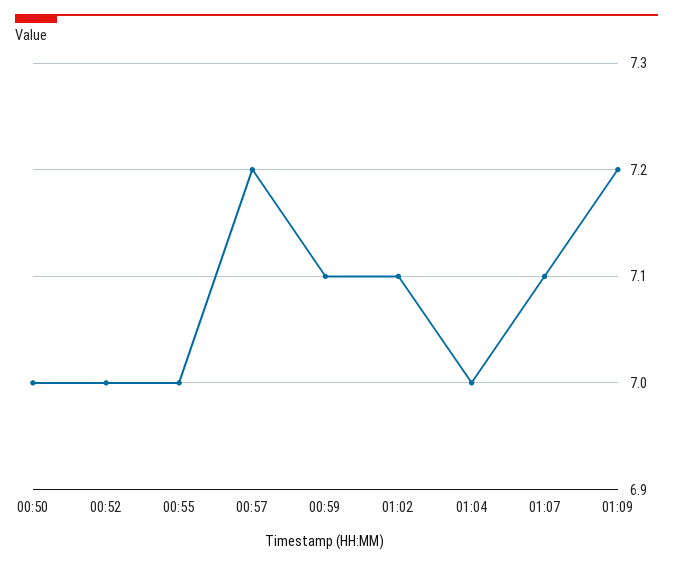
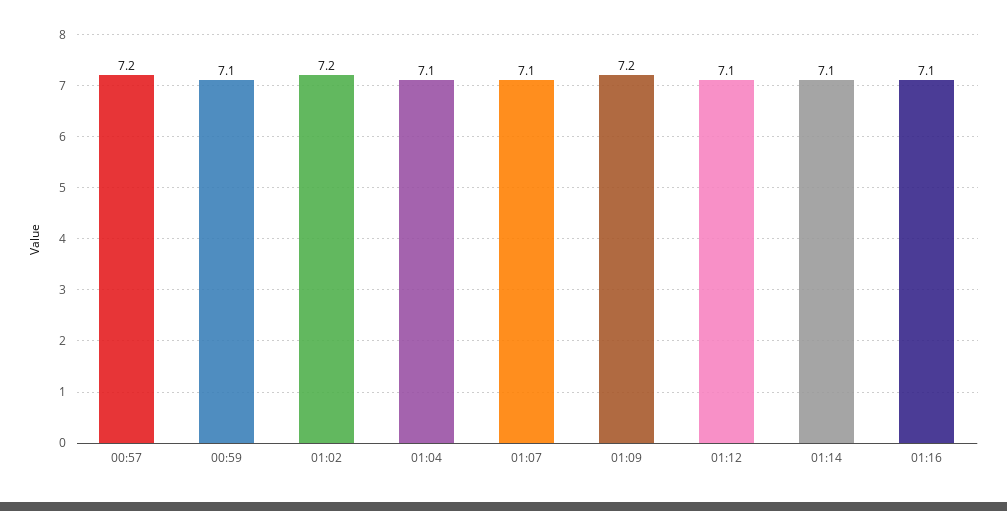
00:50: 7 -> none
00:52: 7 -> none
00:55: 7 -> none
01:02: 7.1 -> 7.2
01:04: 7 -> 7.1
01:12: none -> 7.1
01:14: none -> 7.1
01:16: none -> 7.1

